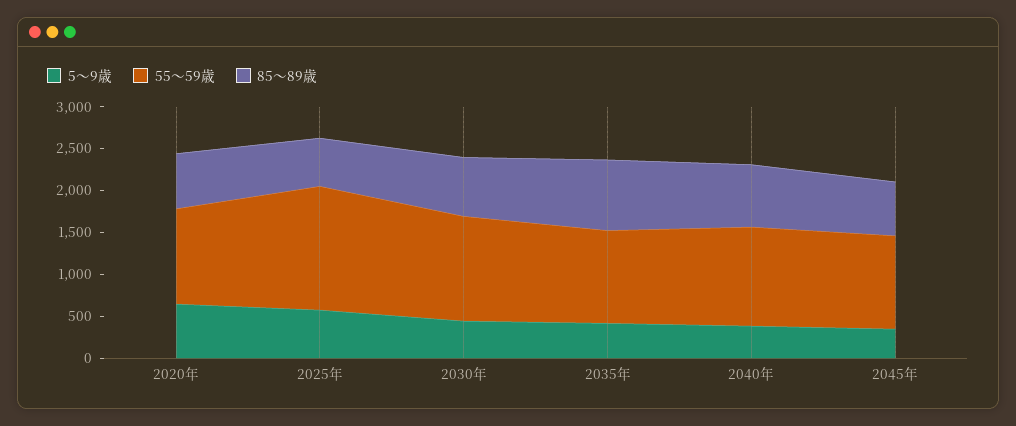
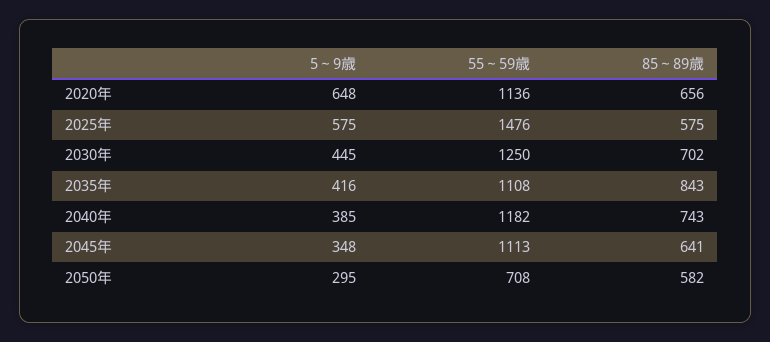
5～9歳, 2050年: none -> 295
55～59歳, 2050年: none -> 708
85～89歳, 2050年: none -> 582

